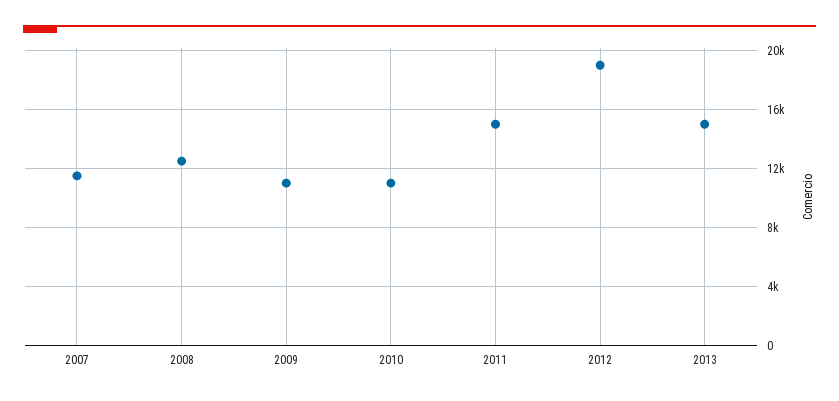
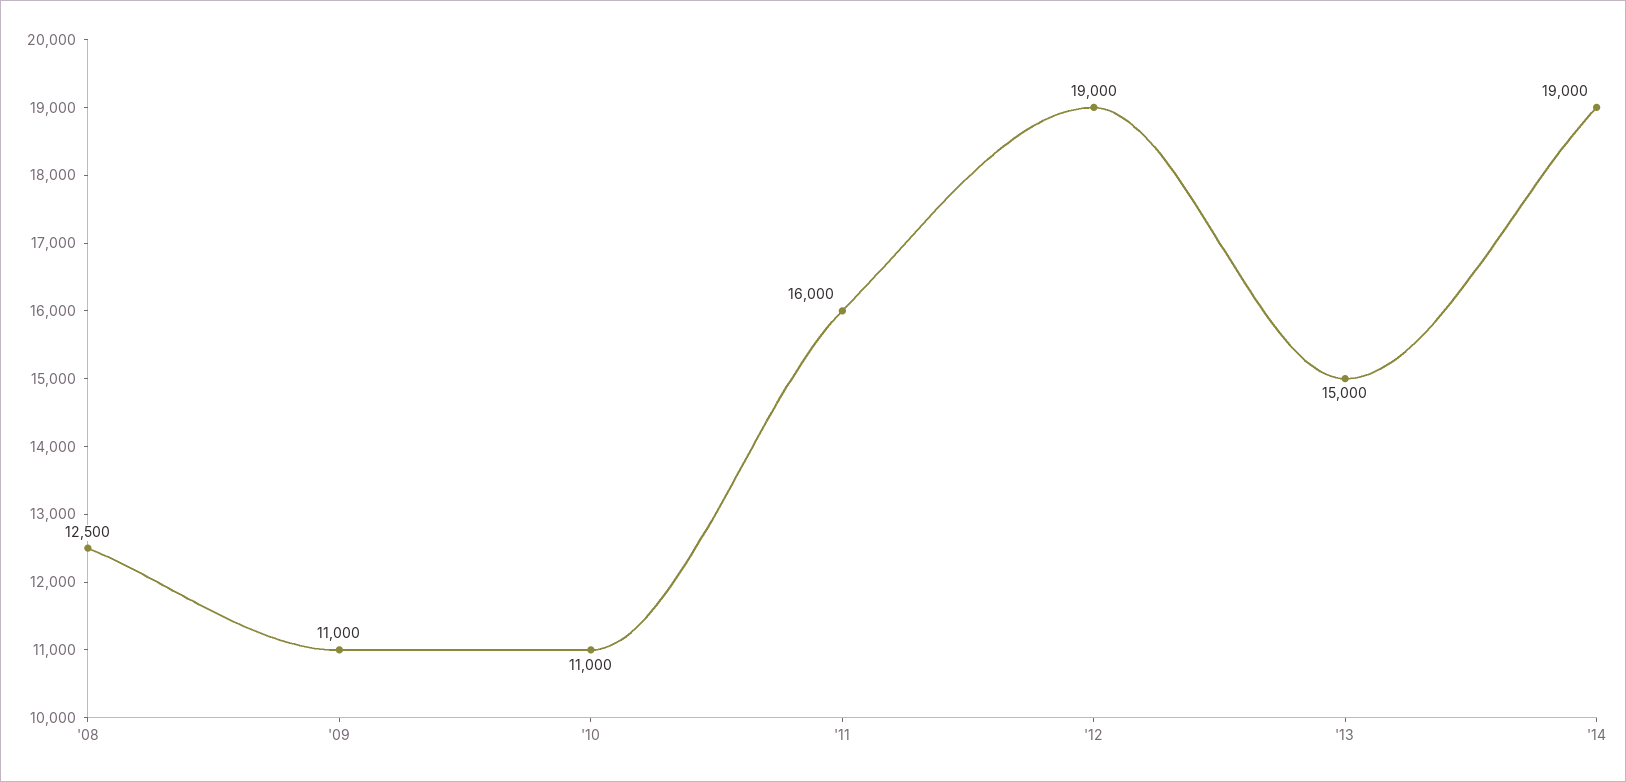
2007: 11500 -> none
2011: 15000 -> 16000
'14: none -> 19000

